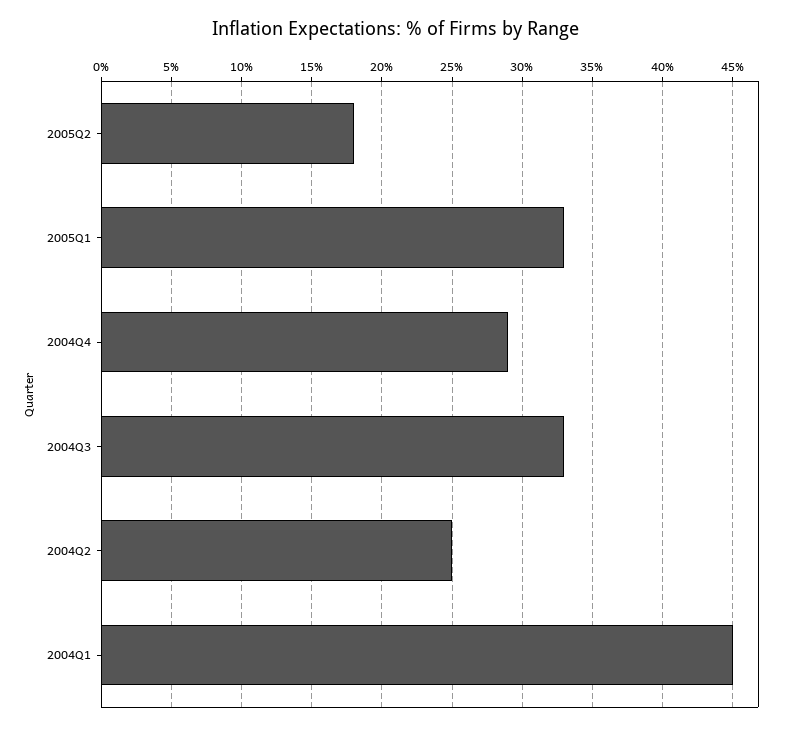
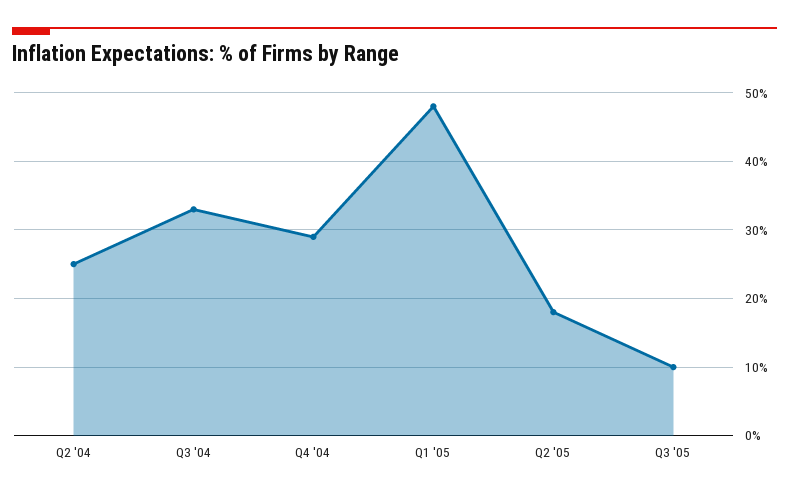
2005Q1: 33 -> 48
2004Q1: 45 -> none
Q3 '05: none -> 10

